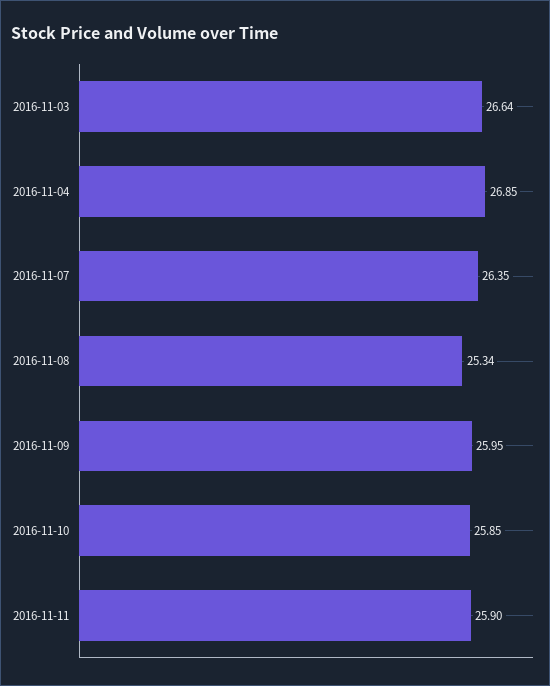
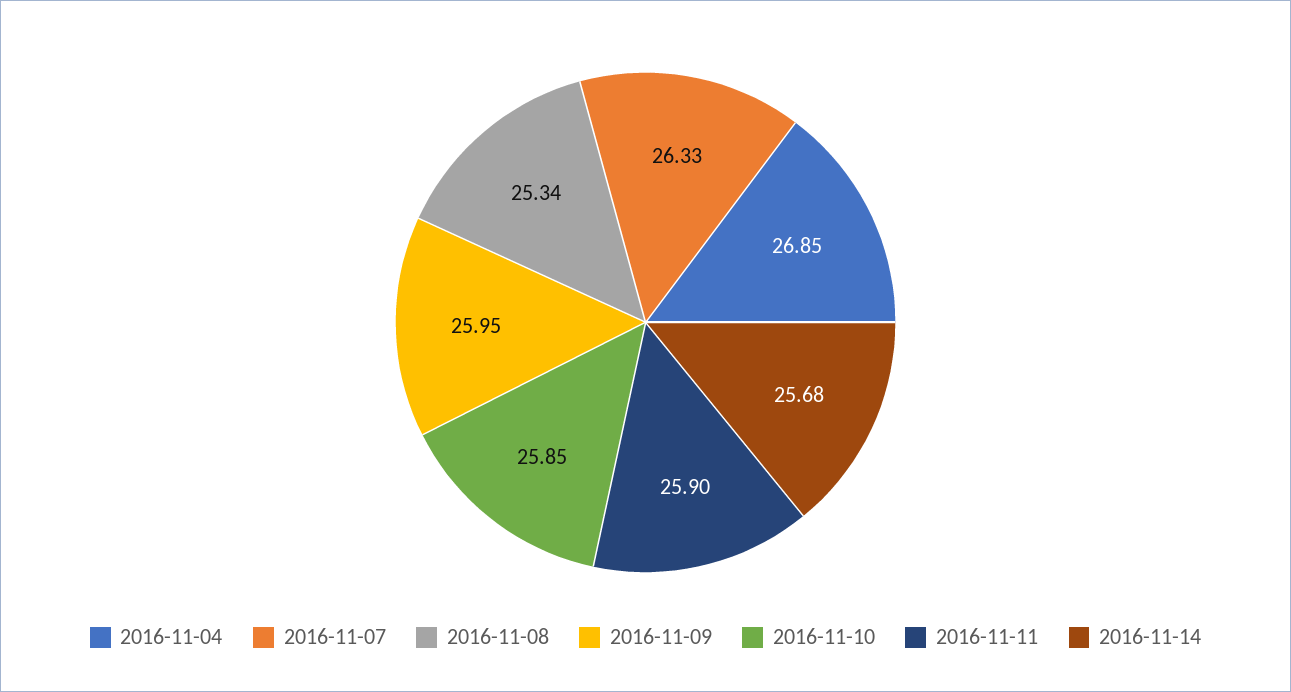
2016-11-03: 26.64 -> none
2016-11-07: 26.35 -> 26.33
2016-11-14: none -> 25.68

